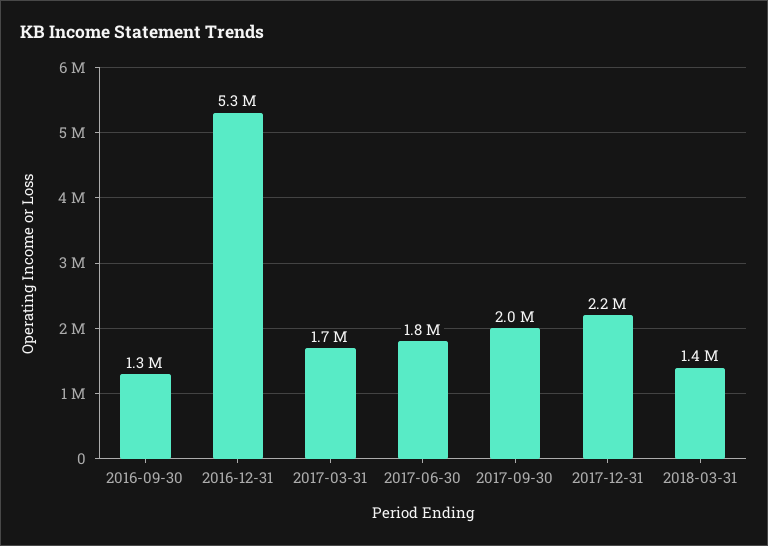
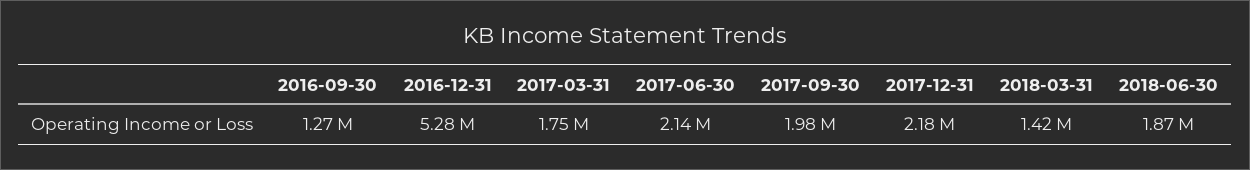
2017-06-30: 1800000 -> 2140000
2018-06-30: none -> 1870000

